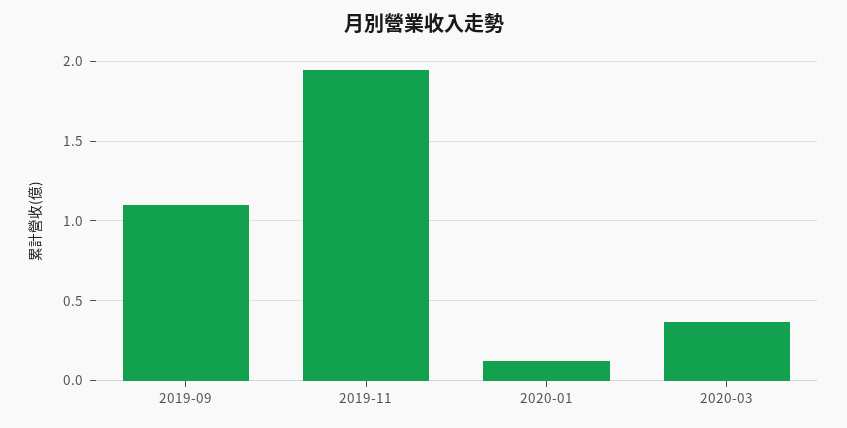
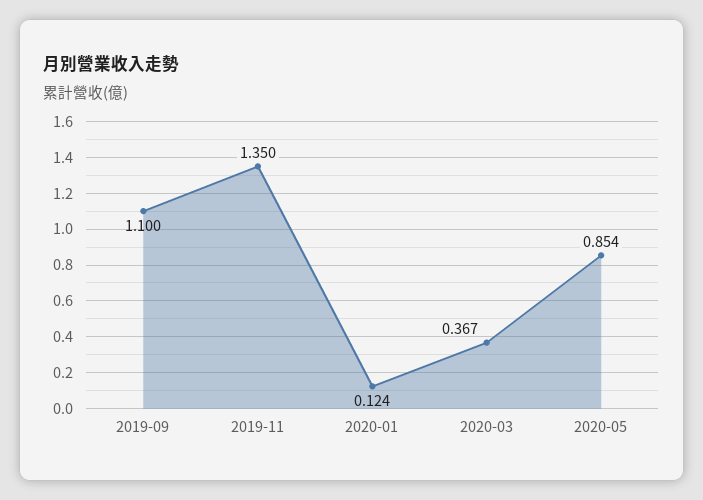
2019-11: 1.95 -> 1.35
2020-05: none -> 0.854

